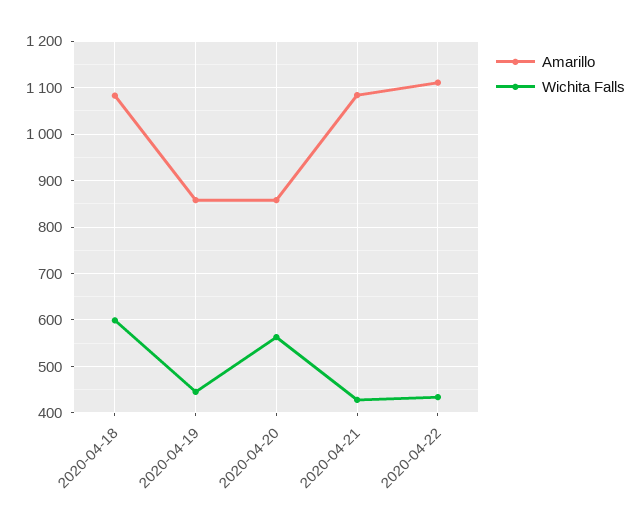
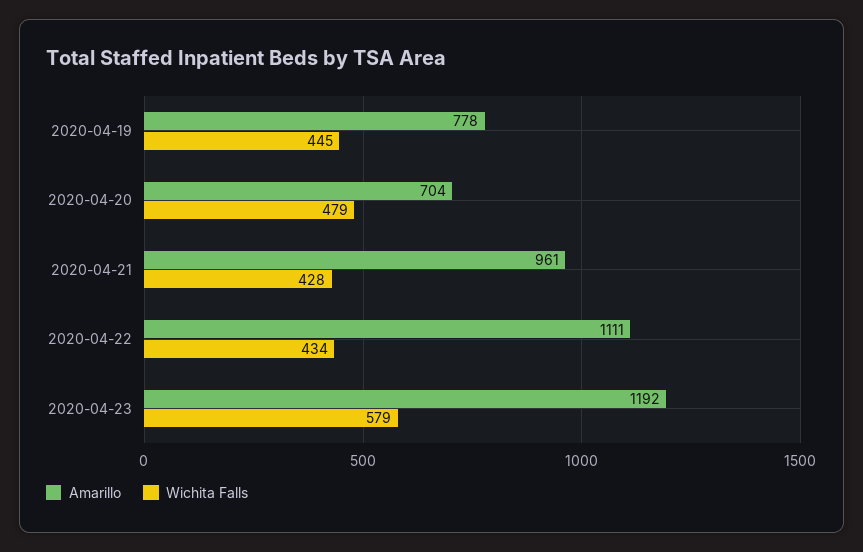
Amarillo, 2020-04-18: 1080 -> none
Wichita Falls, 2020-04-18: 600 -> none
Amarillo, 2020-04-19: 860 -> 778
Amarillo, 2020-04-20: 860 -> 704
Wichita Falls, 2020-04-20: 560 -> 479
Amarillo, 2020-04-21: 1080 -> 961
Amarillo, 2020-04-23: none -> 1192
Wichita Falls, 2020-04-23: none -> 579

